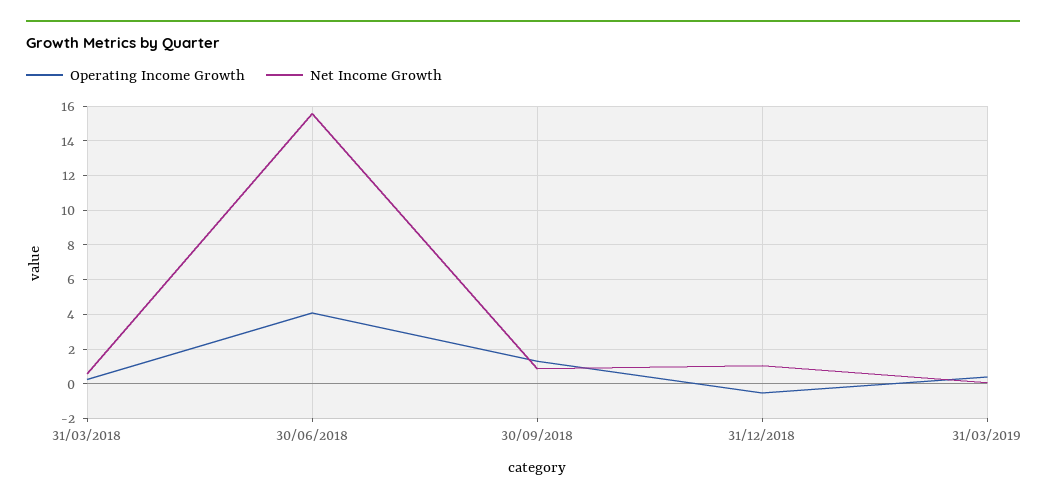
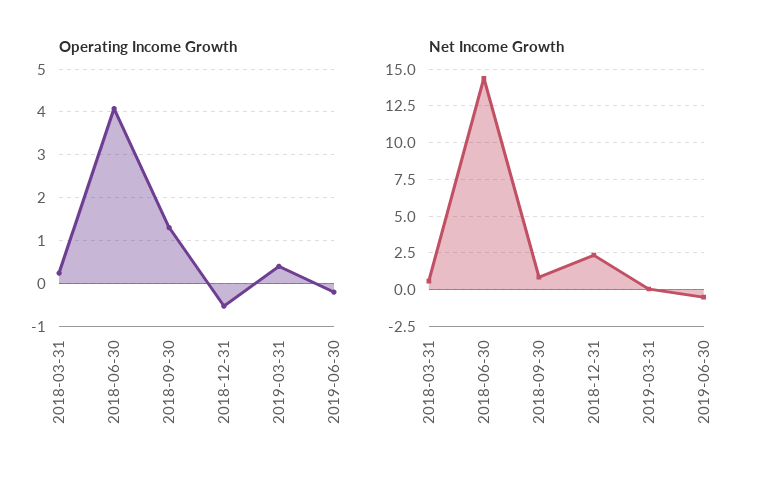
Net Income Growth, 30/06/2018: 15.5 -> 14.5
Net Income Growth, 31/12/2018: 1 -> 2.5
Operating Income Growth, 2019-06-30: none -> -0.2
Net Income Growth, 2019-06-30: none -> -0.5

